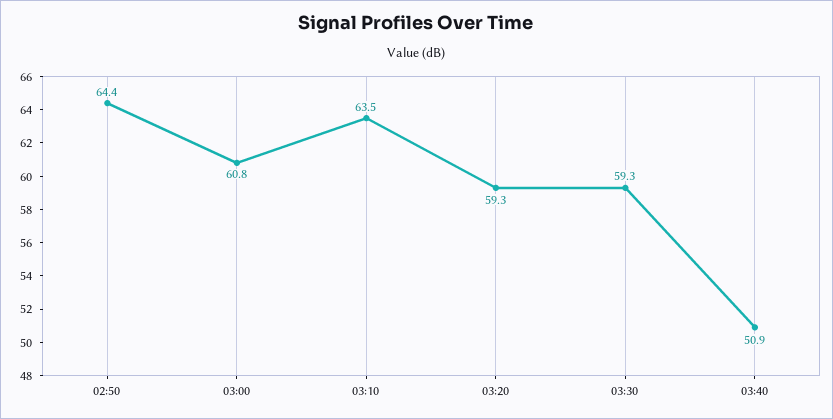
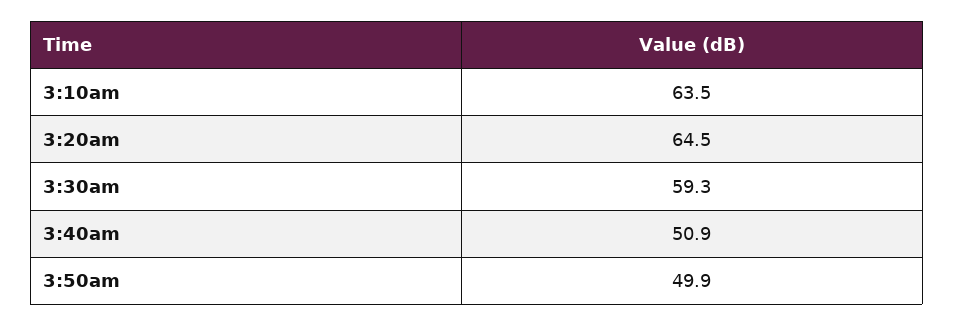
02:50: 64.4 -> none
03:00: 60.8 -> none
03:20: 59.3 -> 64.5
3:50am: none -> 49.9

